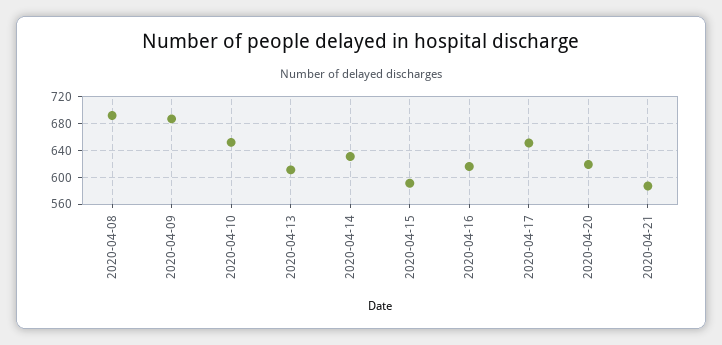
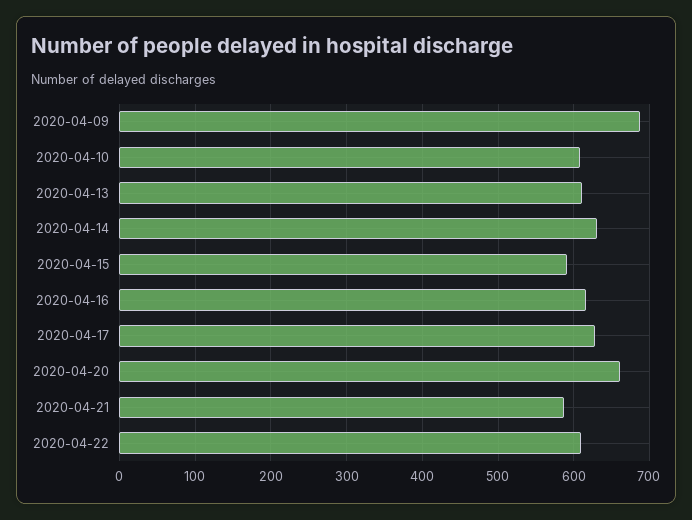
2020-04-08: 690 -> none
2020-04-10: 650 -> 610
2020-04-17: 650 -> 630
2020-04-20: 620 -> 660
2020-04-22: none -> 610

